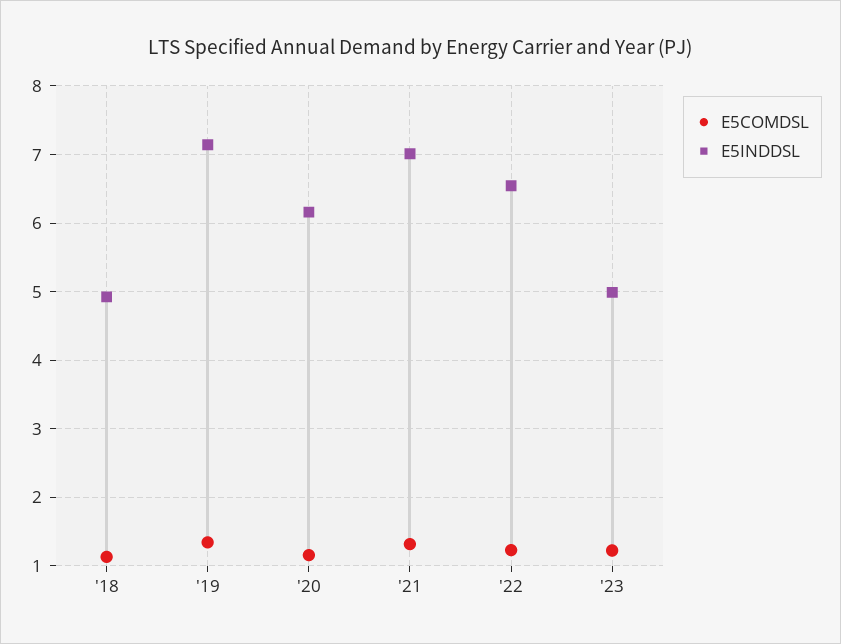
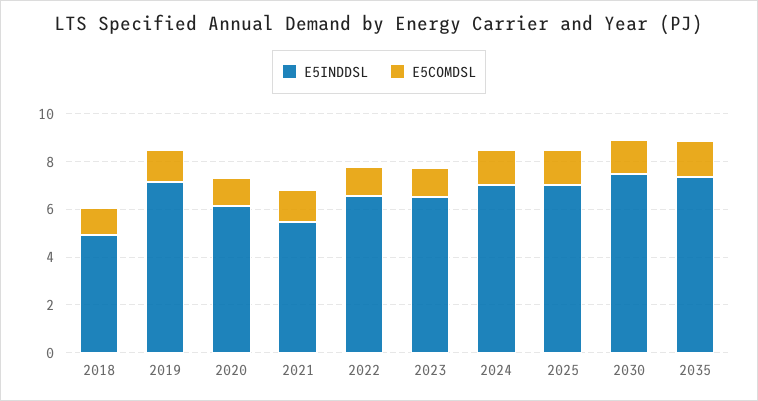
E5INDDSL, '21: 7 -> 5.5
E5INDDSL, '23: 5 -> 6.5
E5INDDSL, 2024: none -> 7
E5COMDSL, 2024: none -> 1.5
E5INDDSL, 2025: none -> 7
E5COMDSL, 2025: none -> 1.5
E5INDDSL, 2030: none -> 7.5
E5COMDSL, 2030: none -> 1.5
E5INDDSL, 2035: none -> 7.5
E5COMDSL, 2035: none -> 1.5

